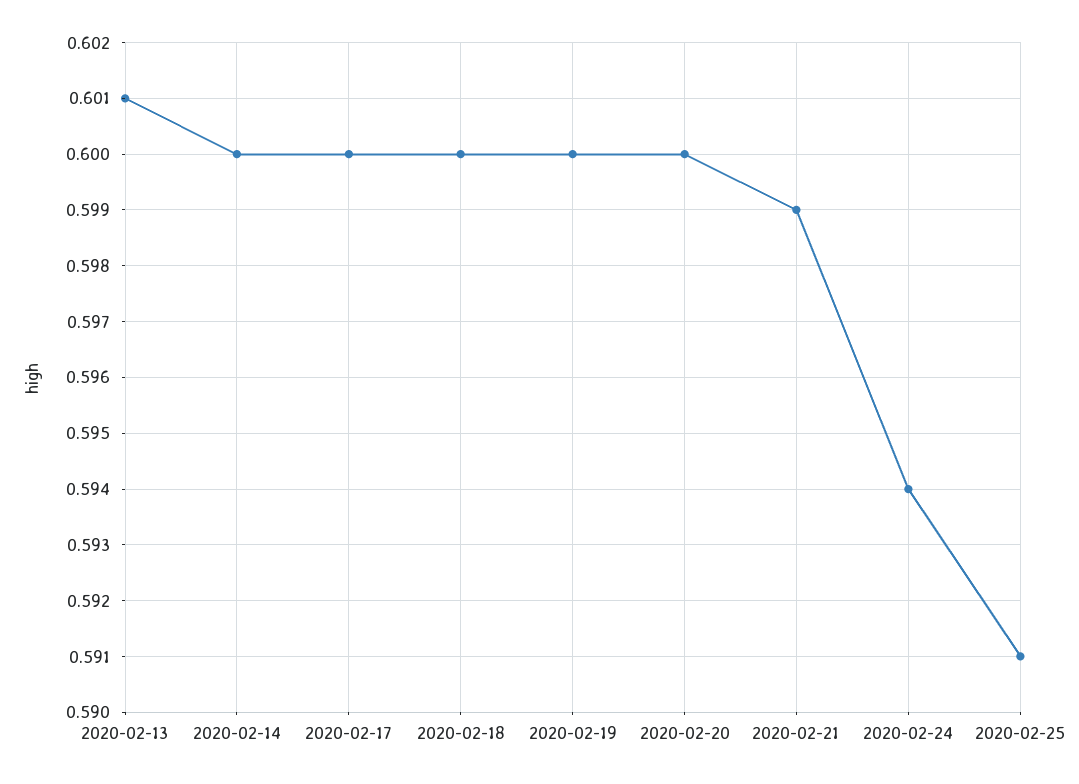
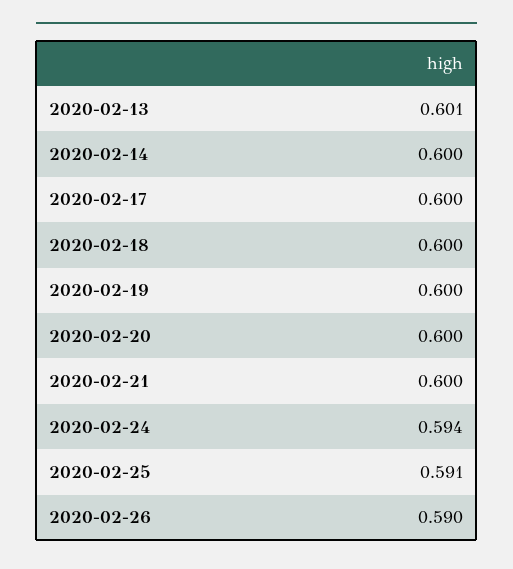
2020-02-21: 0.599 -> 0.6
2020-02-26: none -> 0.59

